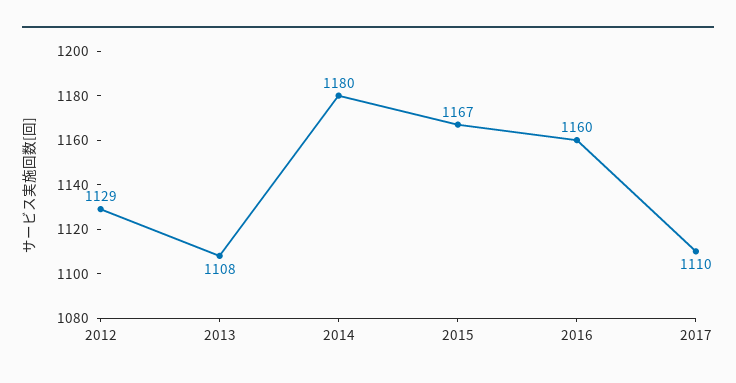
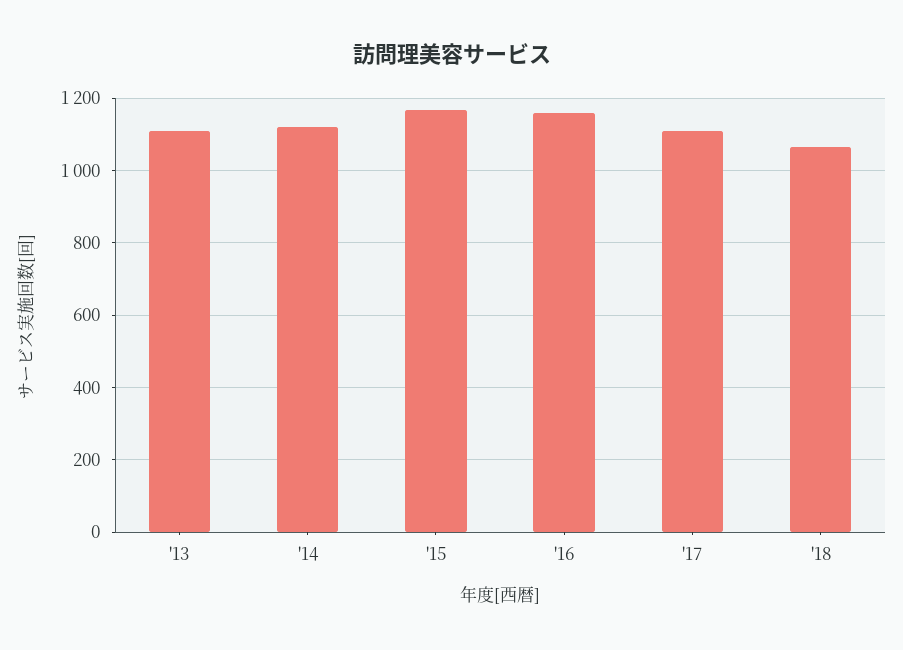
2012: 1129 -> none
2014: 1180 -> 1120
'18: none -> 1060

